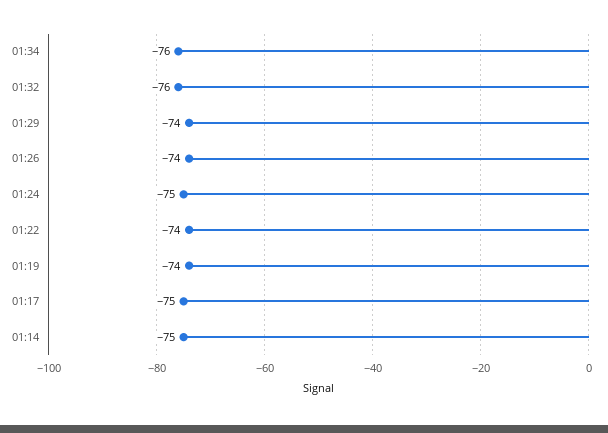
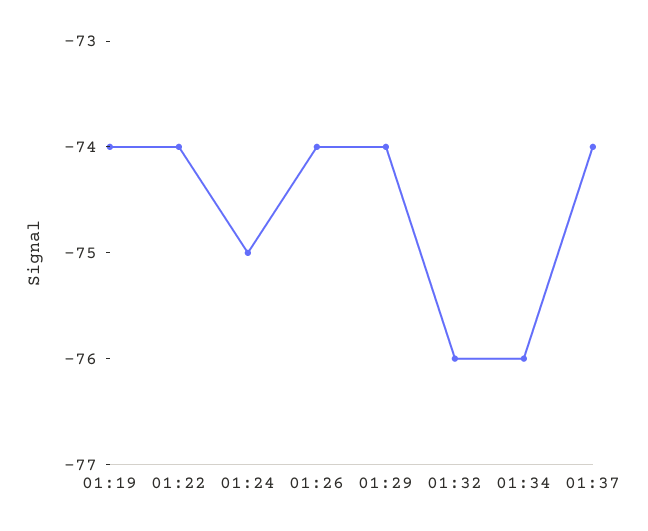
01:17: -75 -> none
01:14: -75 -> none
01:37: none -> -74

